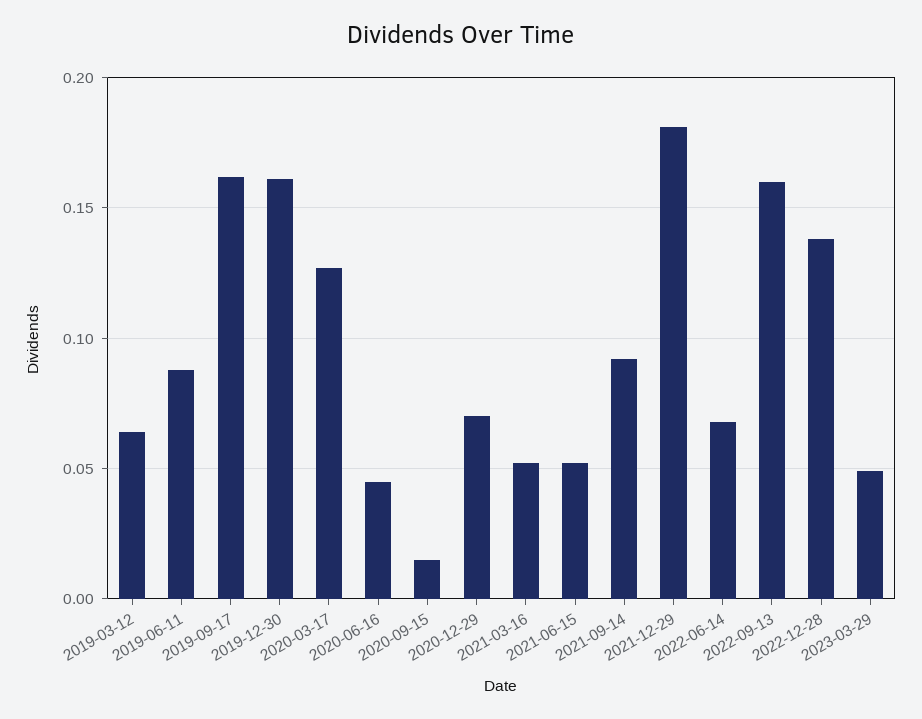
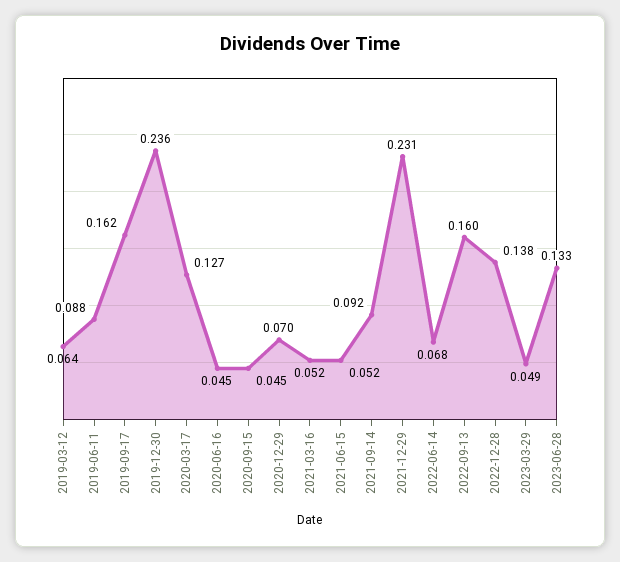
2019-12-30: 0.16 -> 0.236
2020-09-15: 0.015 -> 0.045
2021-12-29: 0.18 -> 0.231
2023-06-28: none -> 0.133

